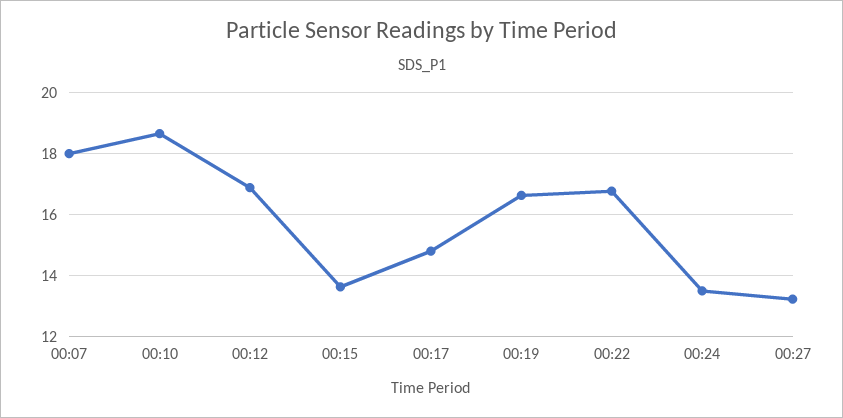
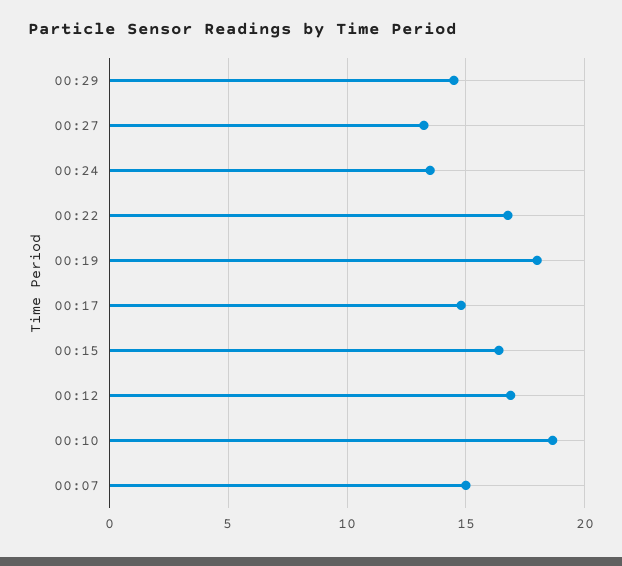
00:07: 18 -> 15
00:15: 13.6 -> 16.5
00:19: 16.6 -> 18
00:29: none -> 14.5

